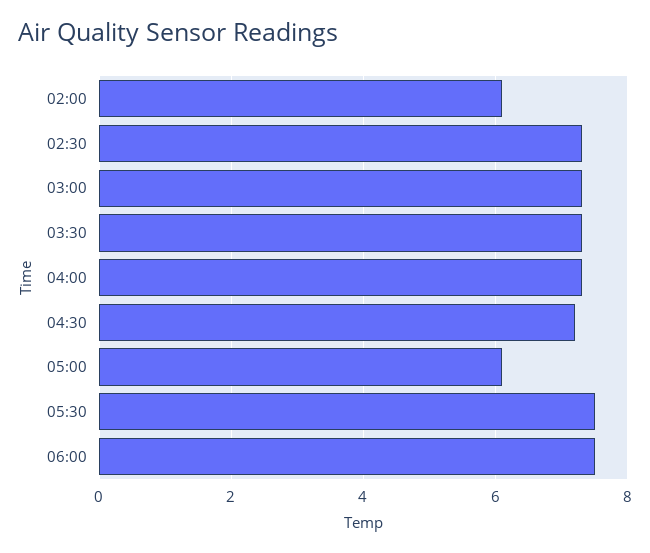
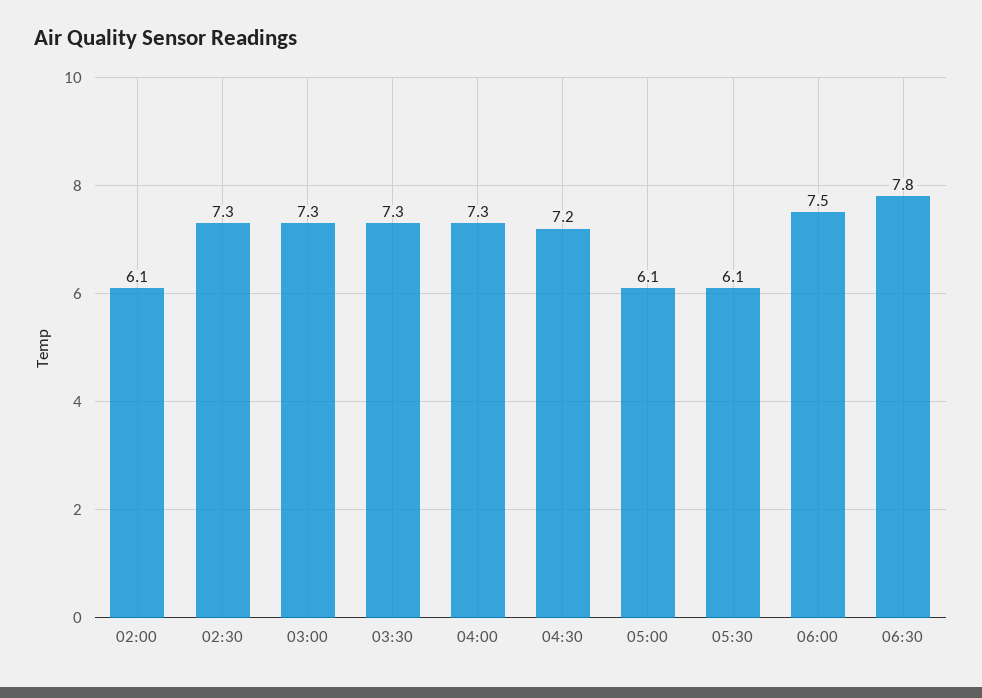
05:30: 7.5 -> 6.1
06:30: none -> 7.8

